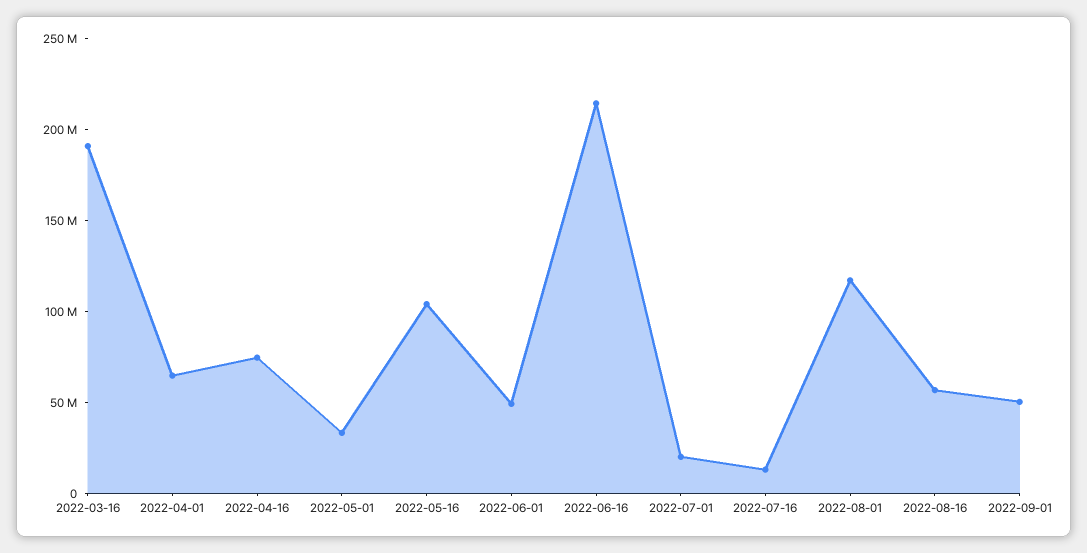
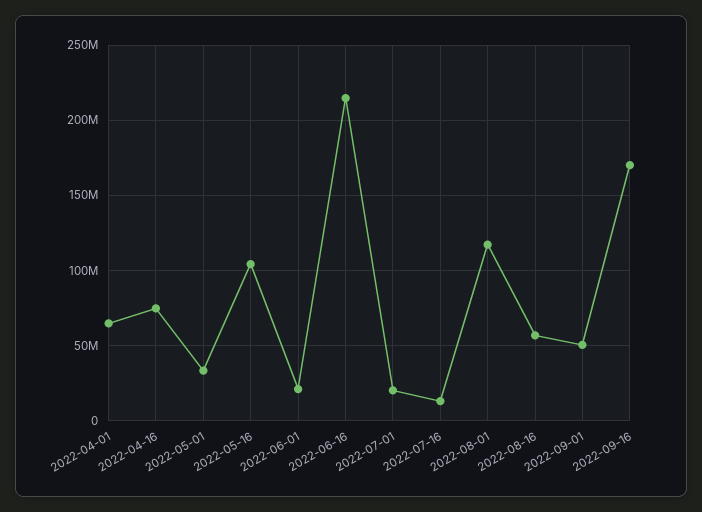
2022-03-16: 190000000 -> none
2022-06-01: 50000000 -> 20000000
2022-09-16: none -> 170000000

